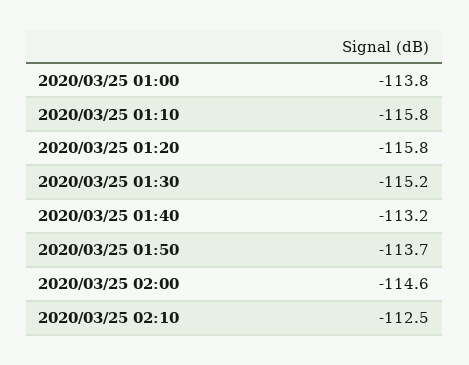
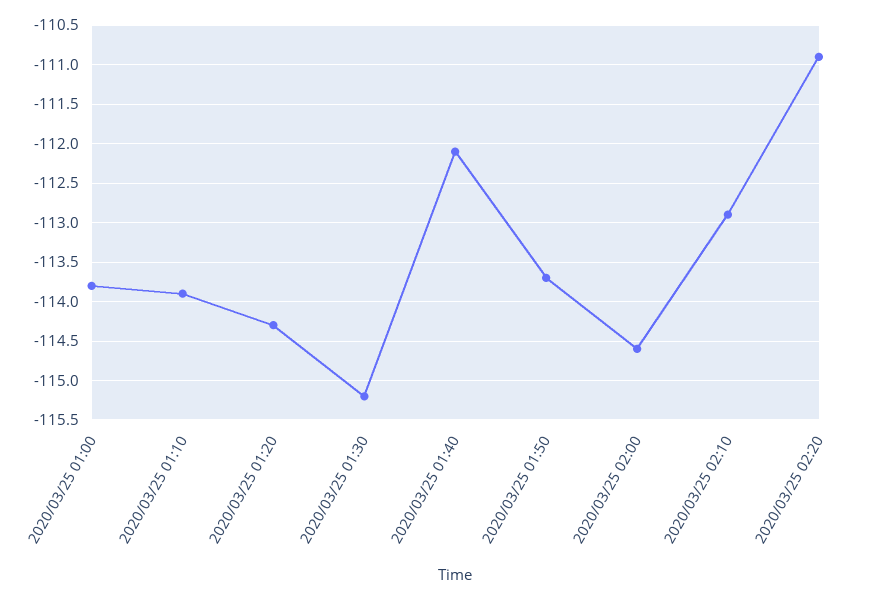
2020/03/25 01:10: -115.8 -> -113.9
2020/03/25 01:20: -115.8 -> -114.3
2020/03/25 01:40: -113.2 -> -112.1
2020/03/25 02:10: -112.5 -> -112.9
2020/03/25 02:20: none -> -110.9

